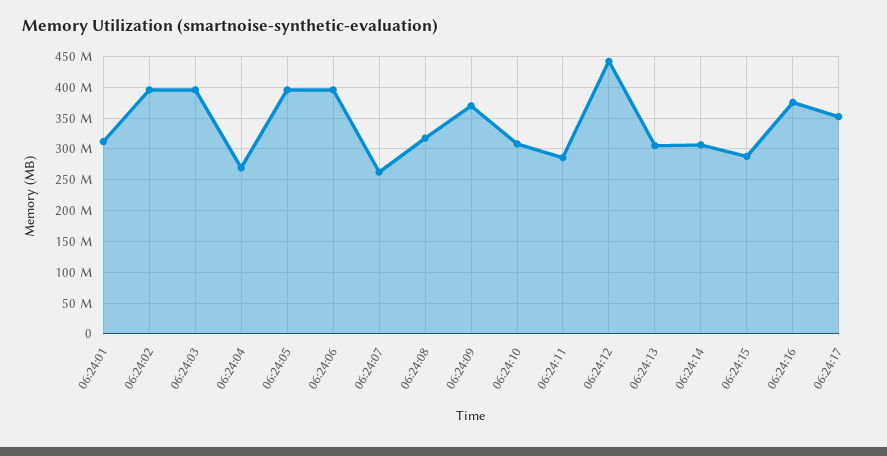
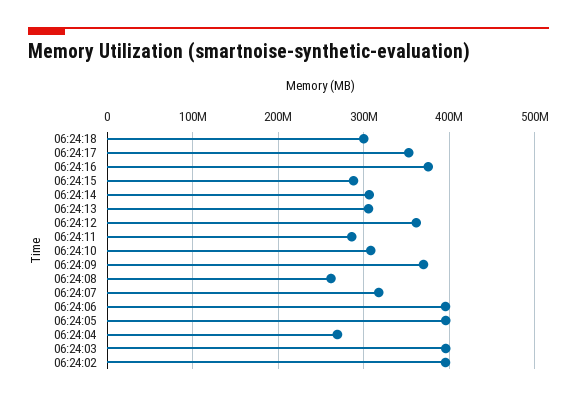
06:24:01: 310000000 -> none
06:24:07: 260000000 -> 320000000
06:24:08: 320000000 -> 260000000
06:24:12: 440000000 -> 360000000
06:24:18: none -> 300000000

